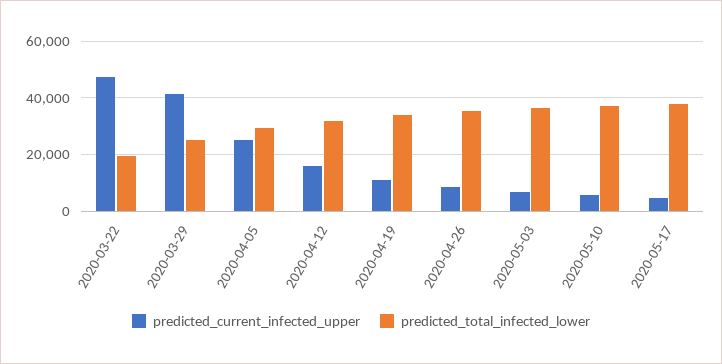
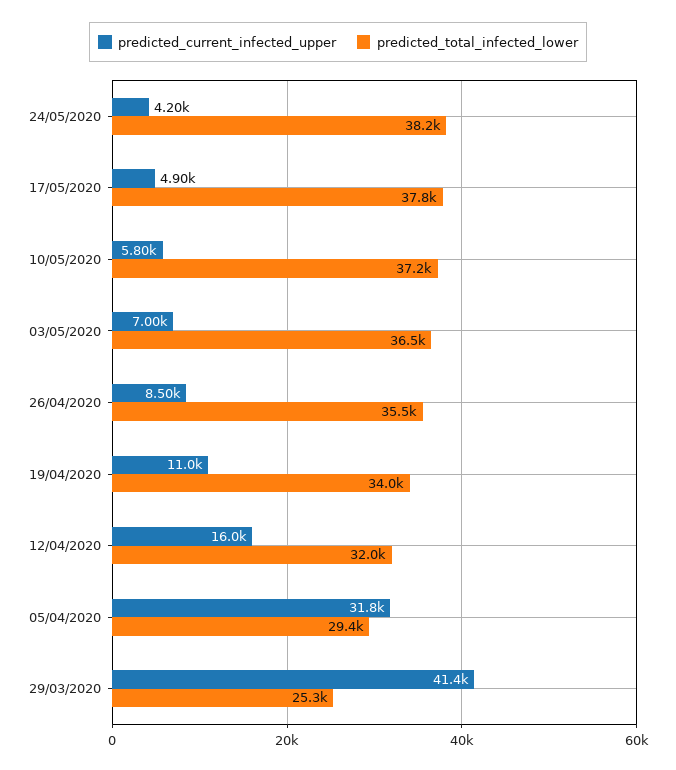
predicted_current_infected_upper, 2020-03-22: 47500 -> none
predicted_total_infected_lower, 2020-03-22: 20000 -> none
predicted_current_infected_upper, 2020-04-05: 25000 -> 31800
predicted_current_infected_upper, 24/05/2020: none -> 4200
predicted_total_infected_lower, 24/05/2020: none -> 38200

